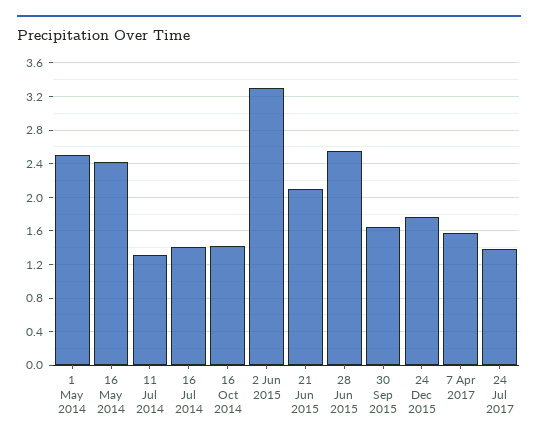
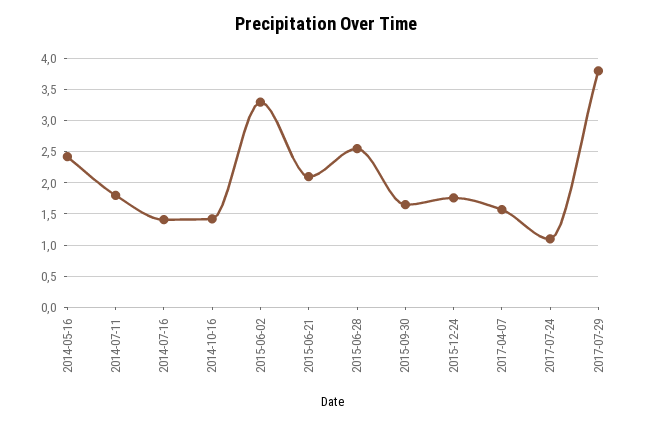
1 May 2014: 2.5 -> none
11 Jul 2014: 1.3 -> 1.8
24 Jul 2017: 1.4 -> 1.1
2017-07-29: none -> 3.8

